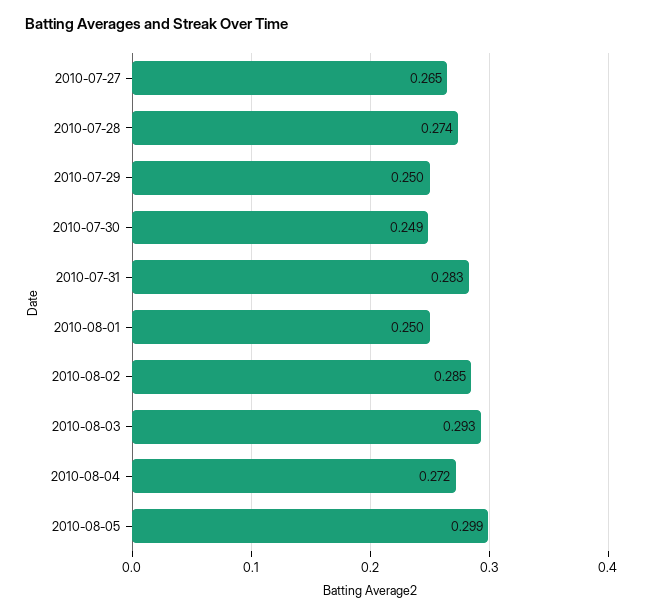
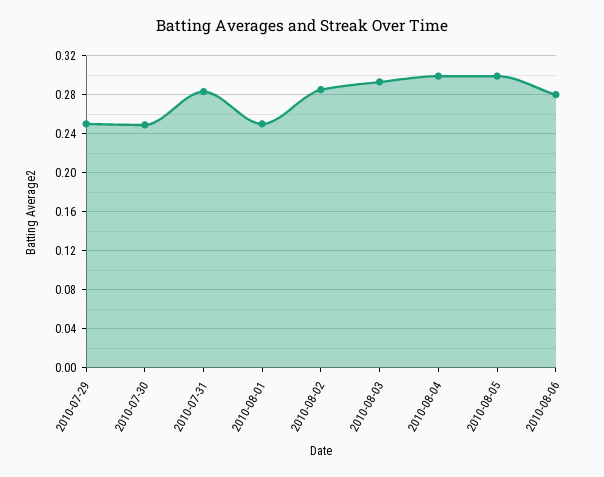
2010-07-27: 0.265 -> none
2010-07-28: 0.274 -> none
2010-08-04: 0.272 -> 0.3
2010-08-06: none -> 0.28

